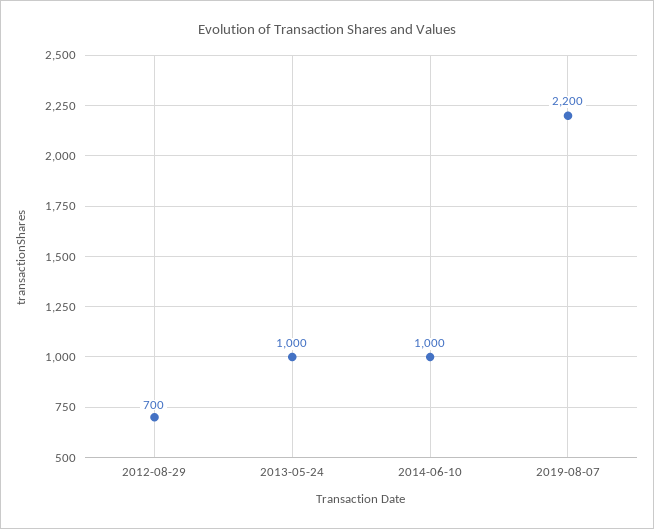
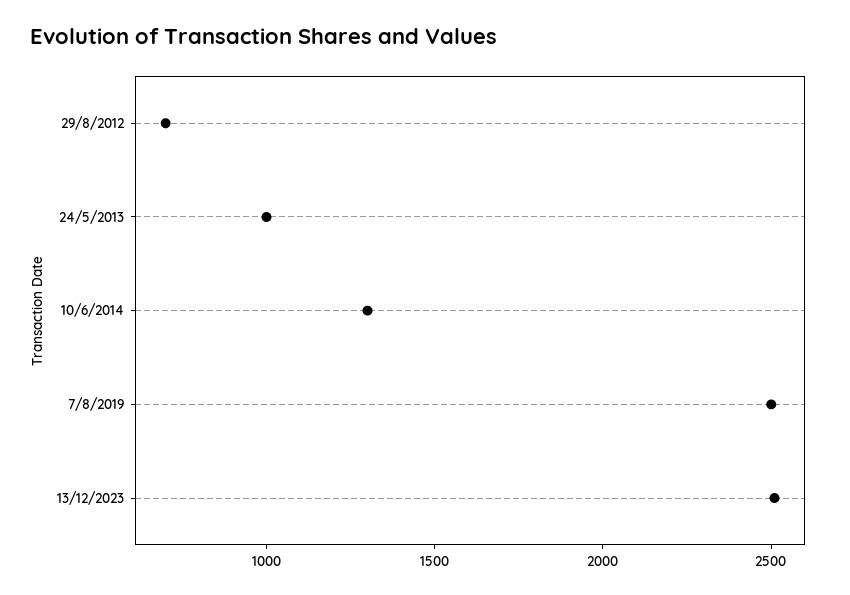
2014-06-10: 1000 -> 1300
2019-08-07: 2200 -> 2500
13/12/2023: none -> 2500

